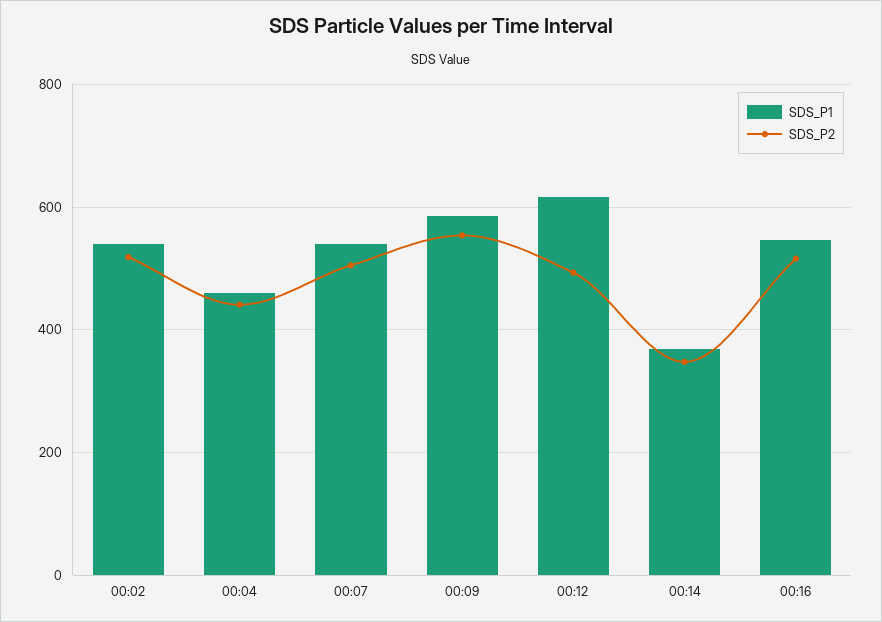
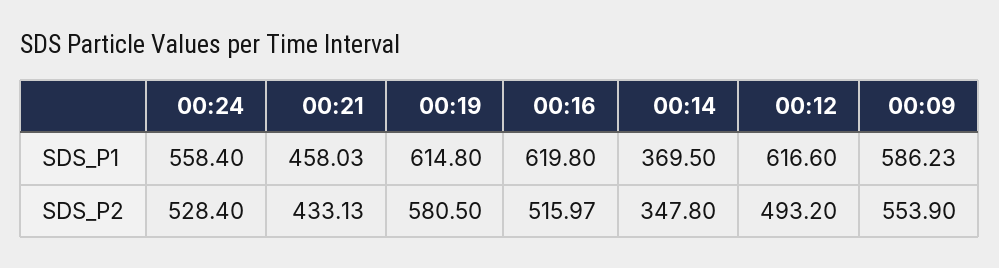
SDS_P1, 00:02: 540 -> none
SDS_P2, 00:02: 520 -> none
SDS_P1, 00:04: 460 -> none
SDS_P2, 00:04: 440 -> none
SDS_P1, 00:07: 540 -> none
SDS_P2, 00:07: 500 -> none
SDS_P1, 00:16: 540 -> 619.8
SDS_P1, 00:24: none -> 558.4
SDS_P1, 00:21: none -> 458.03
SDS_P1, 00:19: none -> 614.8
SDS_P2, 00:24: none -> 528.4
SDS_P2, 00:21: none -> 433.13
SDS_P2, 00:19: none -> 580.5

